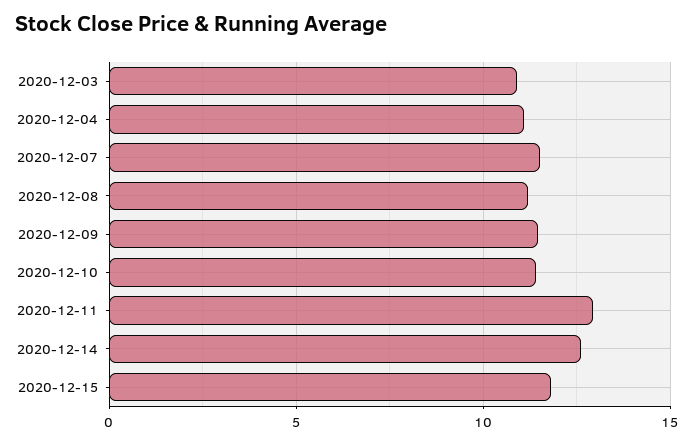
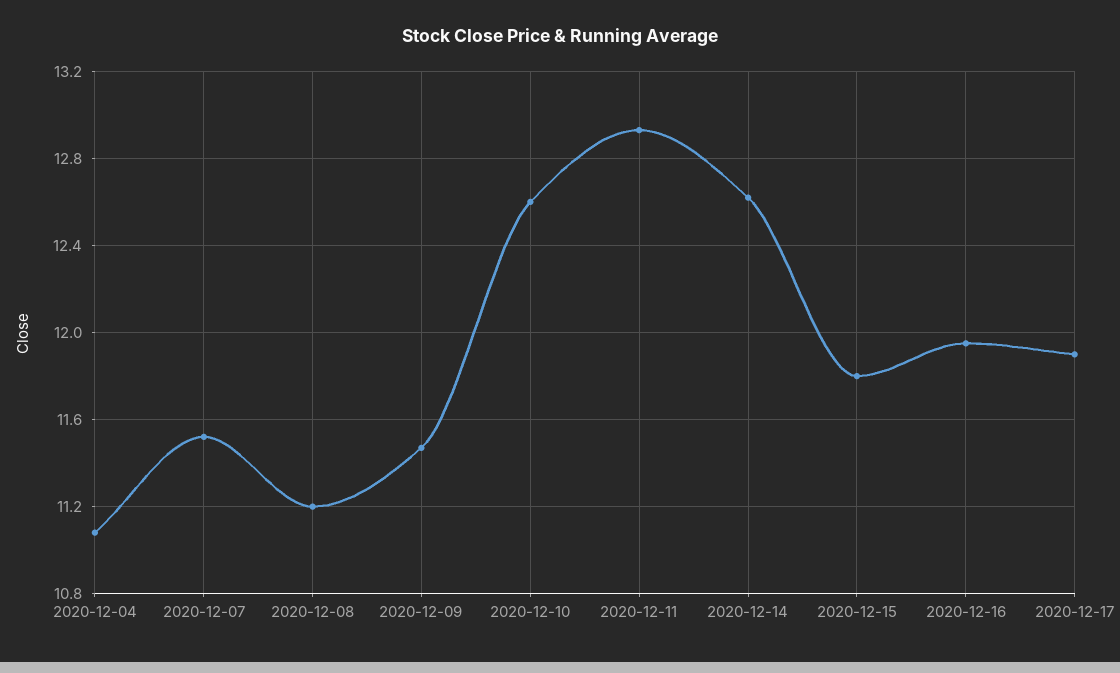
2020-12-03: 11 -> none
2020-12-10: 11.5 -> 12.6
2020-12-16: none -> 11.95
2020-12-17: none -> 11.9

